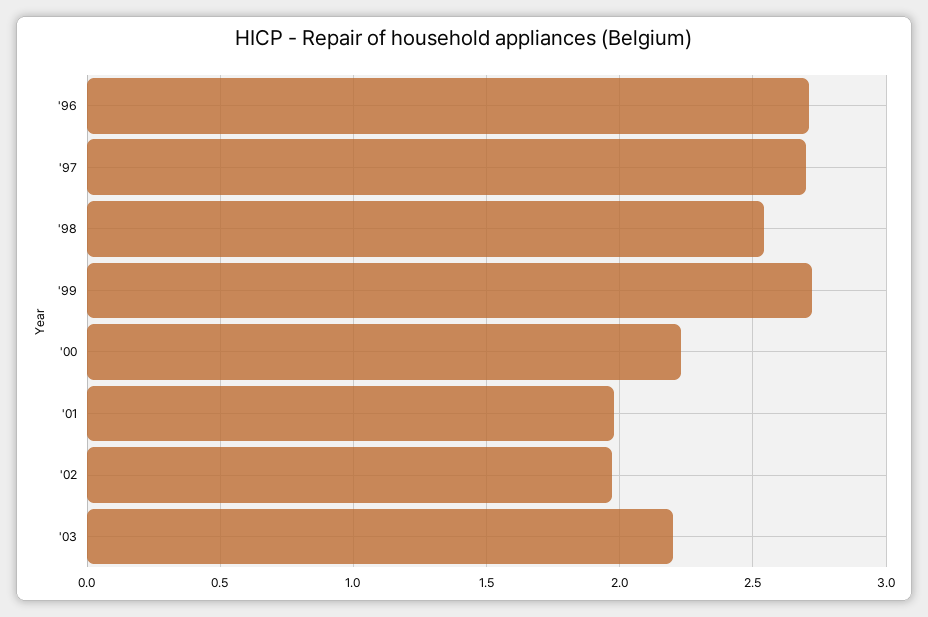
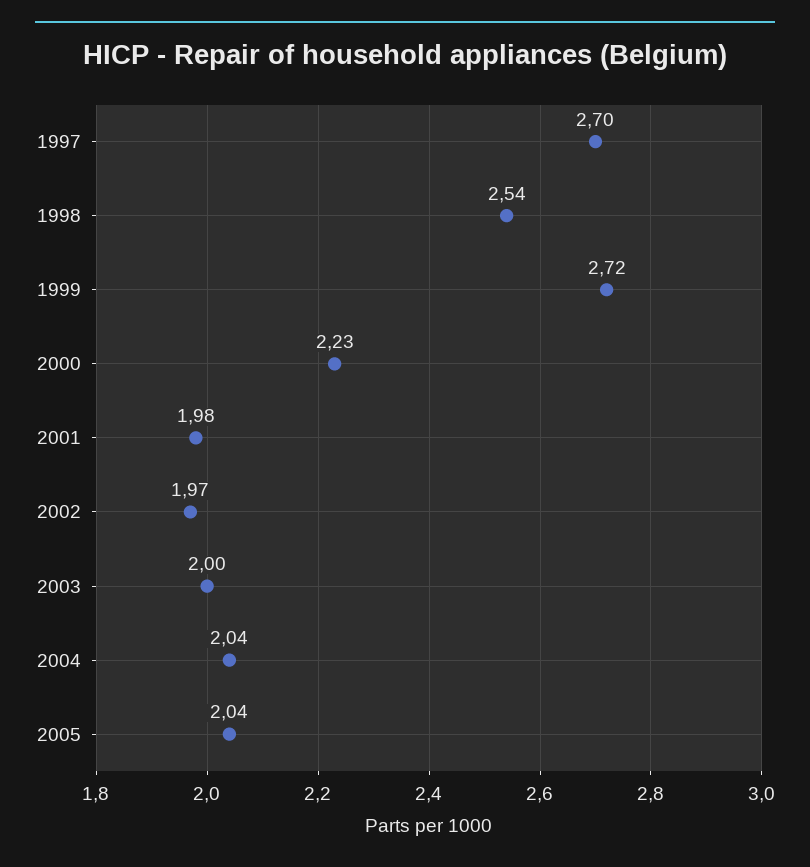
'96: 2.7 -> none
'03: 2.2 -> 2
2004: none -> 2.04
2005: none -> 2.04

